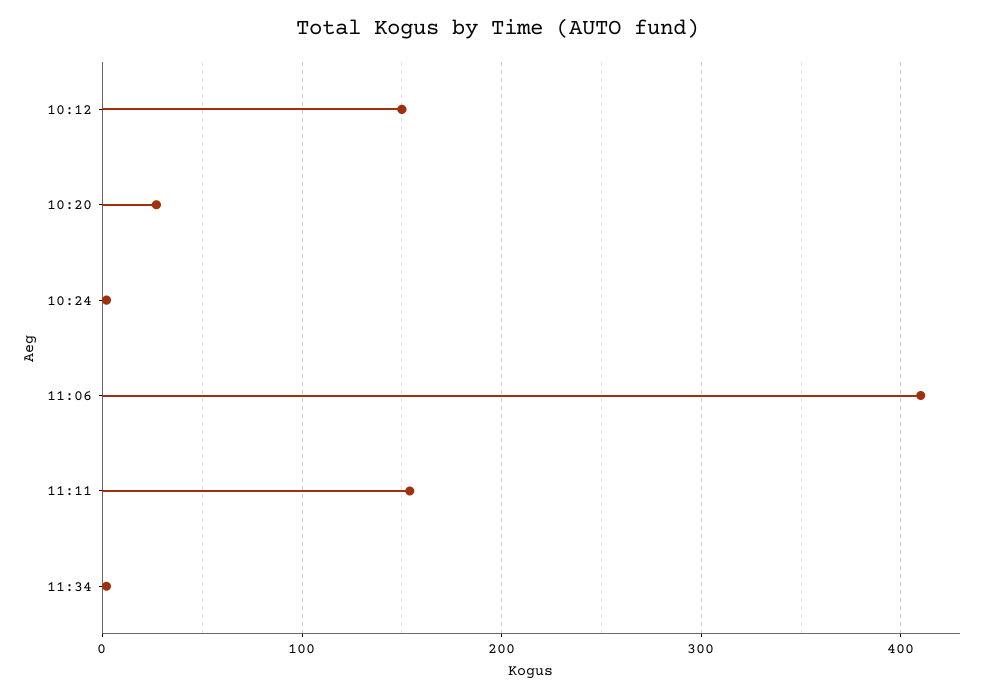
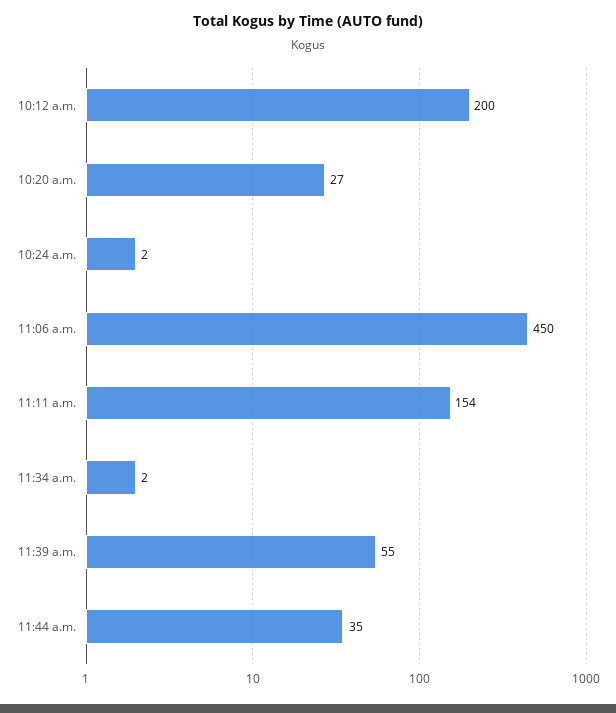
10:12: 150 -> 200
11:06: 410 -> 450
11:39 a.m.: none -> 55
11:44 a.m.: none -> 35

